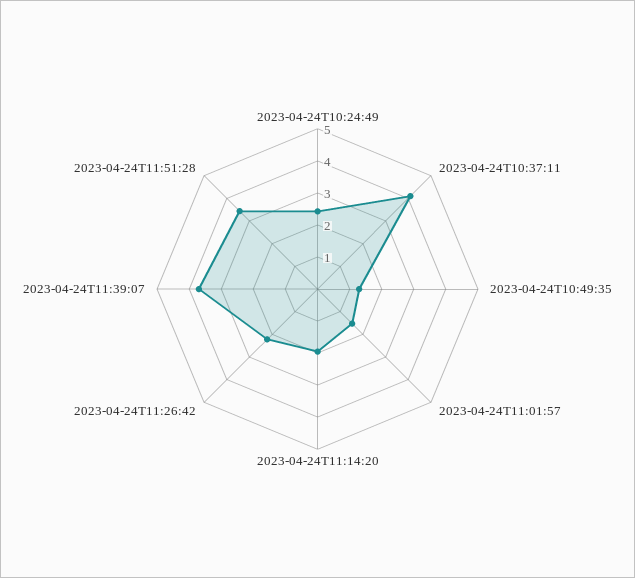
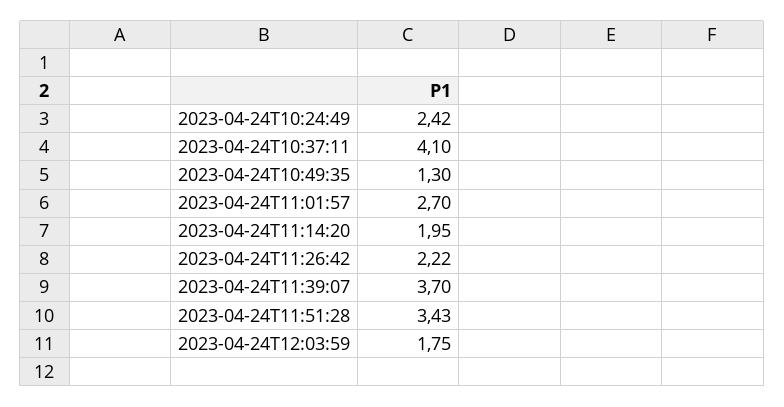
2023-04-24T11:01:57: 1.5 -> 2.7
2023-04-24T12:03:59: none -> 1.75

